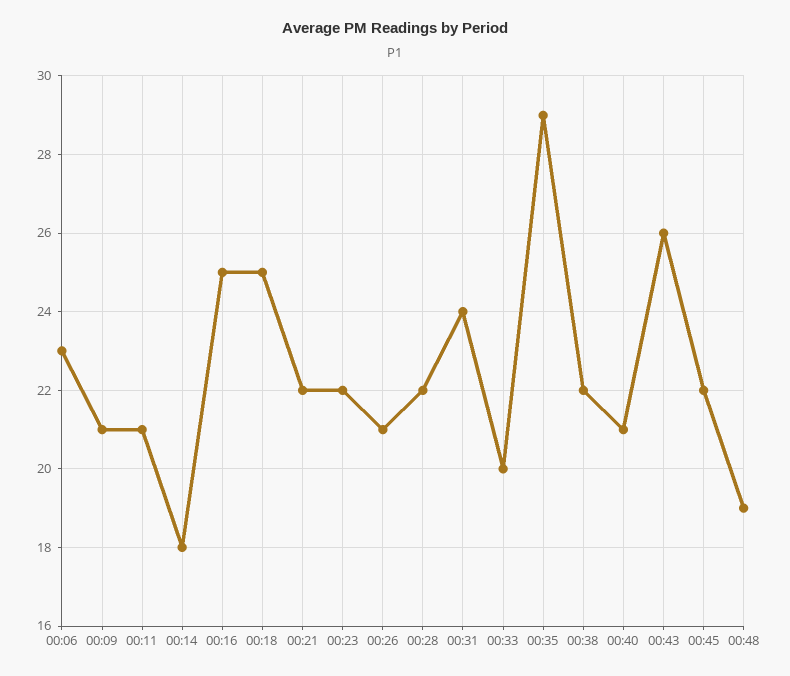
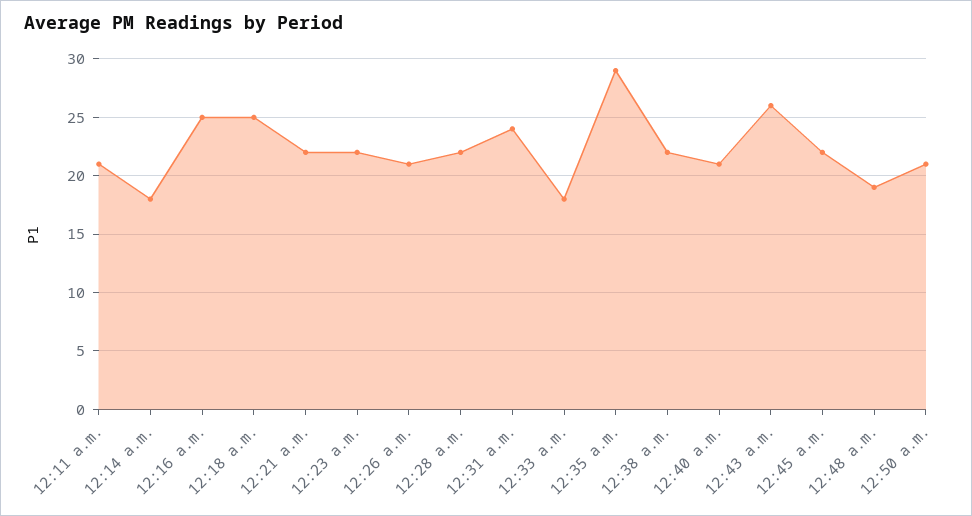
00:06: 23 -> none
00:09: 21 -> none
00:33: 20 -> 18
12:50 a.m.: none -> 21

